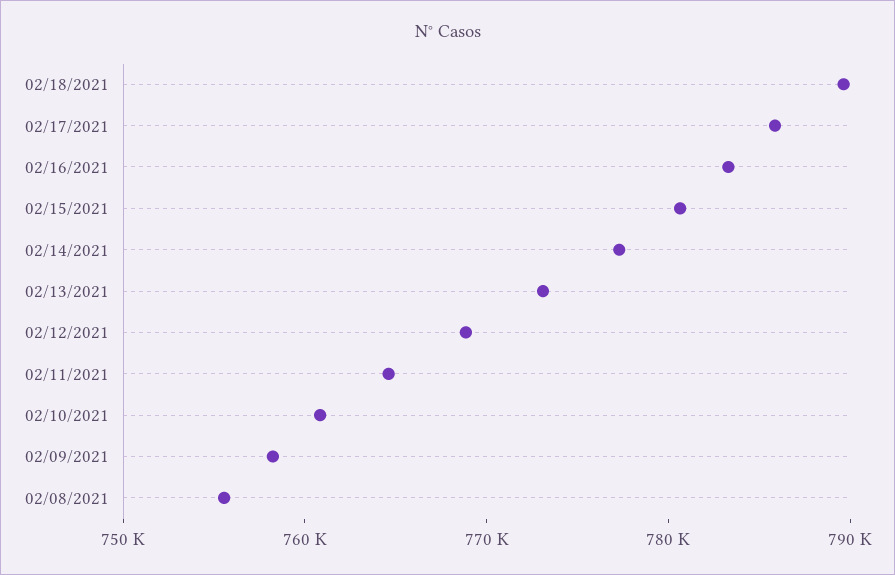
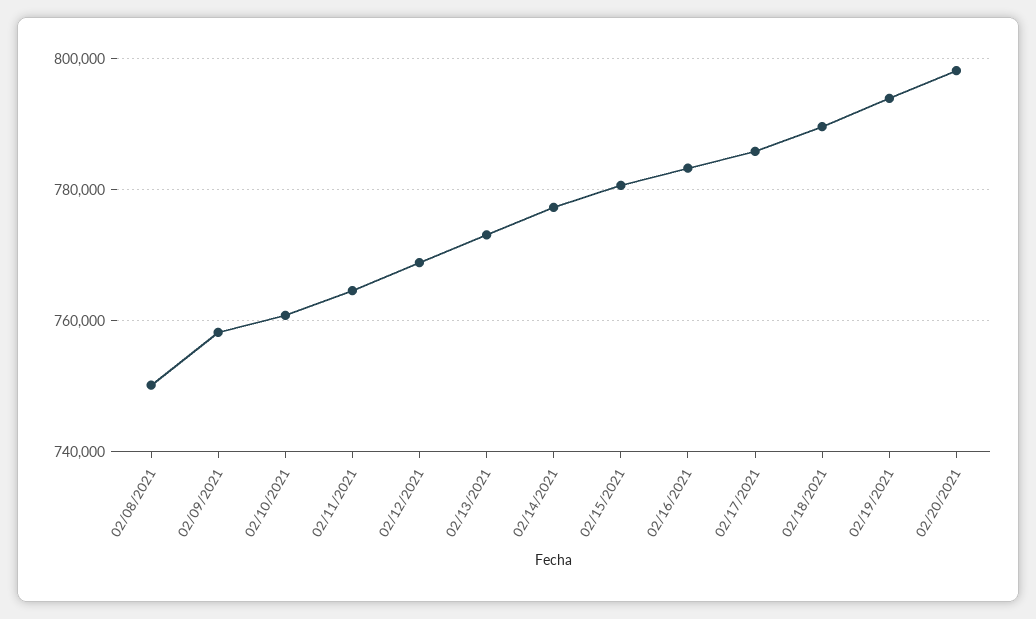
02/08/2021: 756000 -> 750000
02/19/2021: none -> 794000
02/20/2021: none -> 798000

